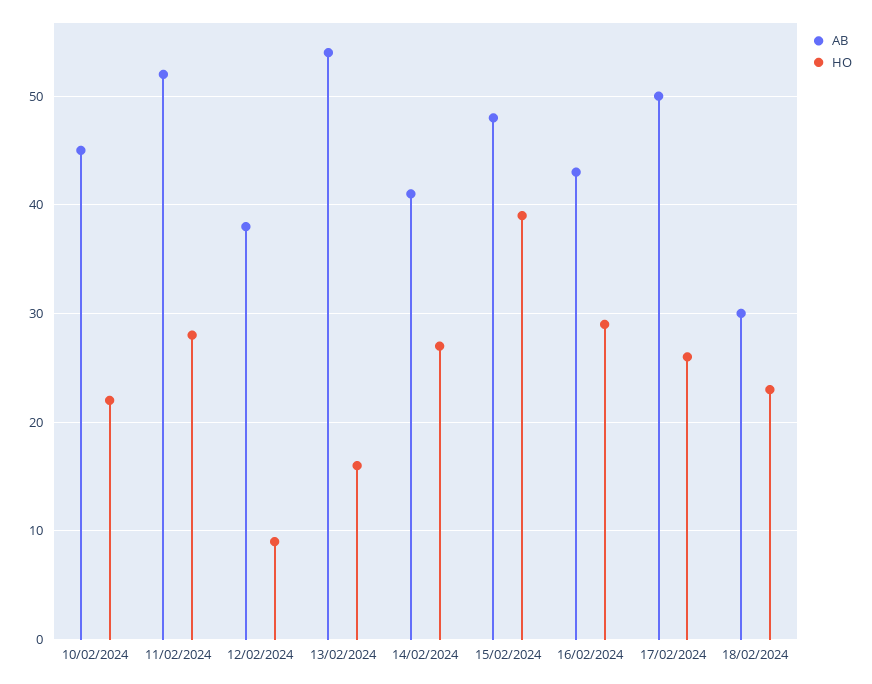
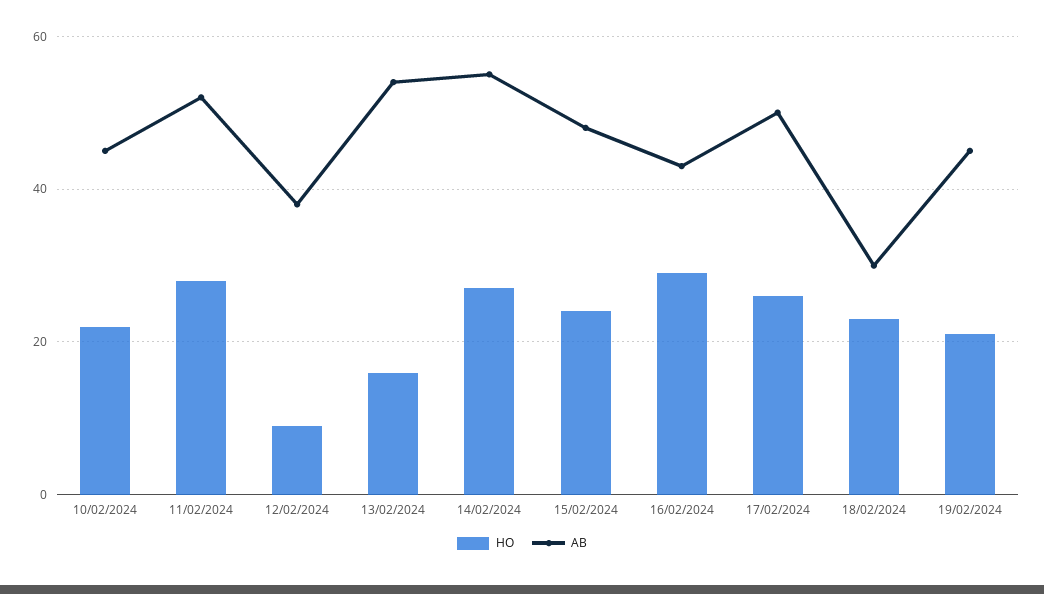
AB, 14/02/2024: 41 -> 55
HO, 15/02/2024: 39 -> 25
HO, 19/02/2024: none -> 20
AB, 19/02/2024: none -> 45

